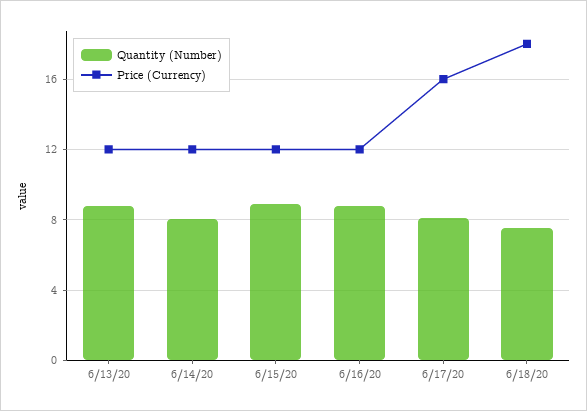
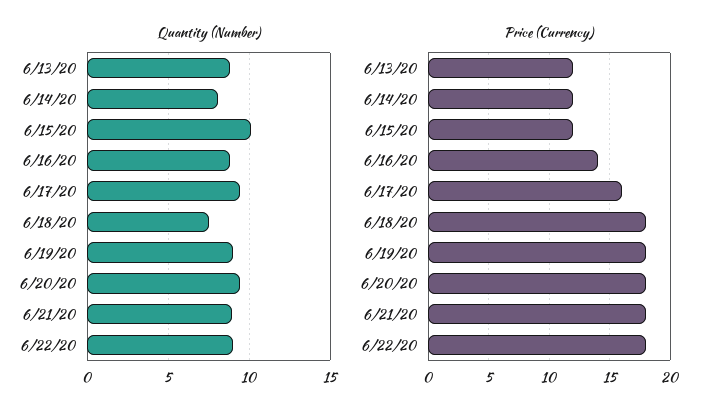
Quantity (Number), 6/15/20: 9 -> 10
Price (Currency), 6/16/20: 12 -> 14
Quantity (Number), 6/17/20: 8 -> 9.5
Quantity (Number), 6/19/20: none -> 9
Quantity (Number), 6/20/20: none -> 9.5
Quantity (Number), 6/21/20: none -> 9
Quantity (Number), 6/22/20: none -> 9
Price (Currency), 6/19/20: none -> 18
Price (Currency), 6/20/20: none -> 18
Price (Currency), 6/21/20: none -> 18
Price (Currency), 6/22/20: none -> 18

